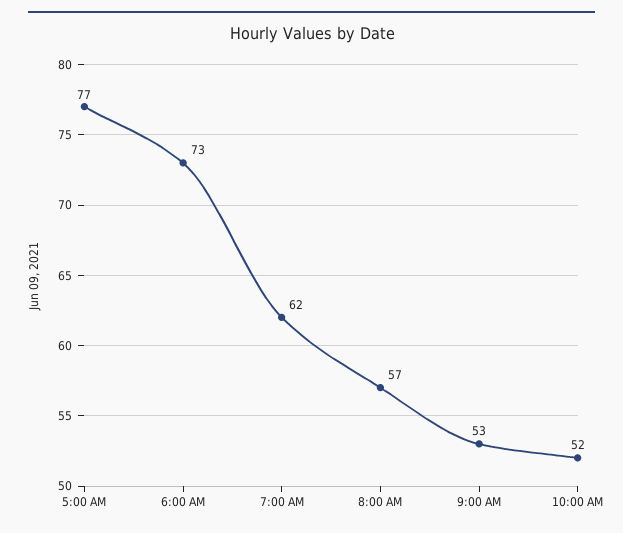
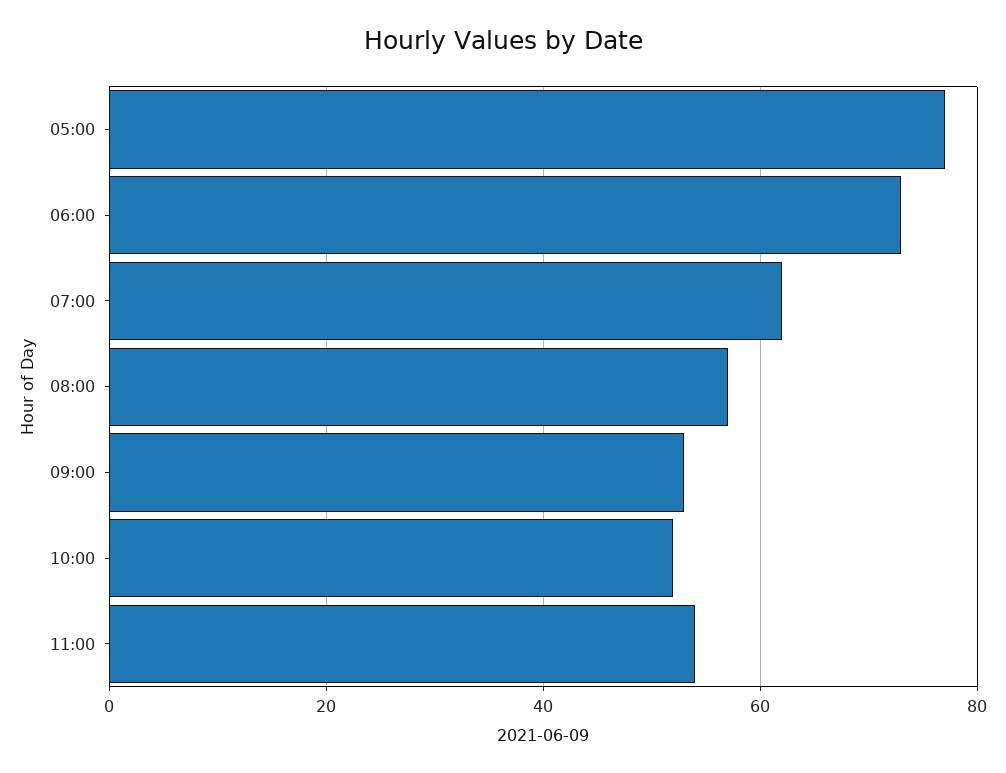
11:00: none -> 55

